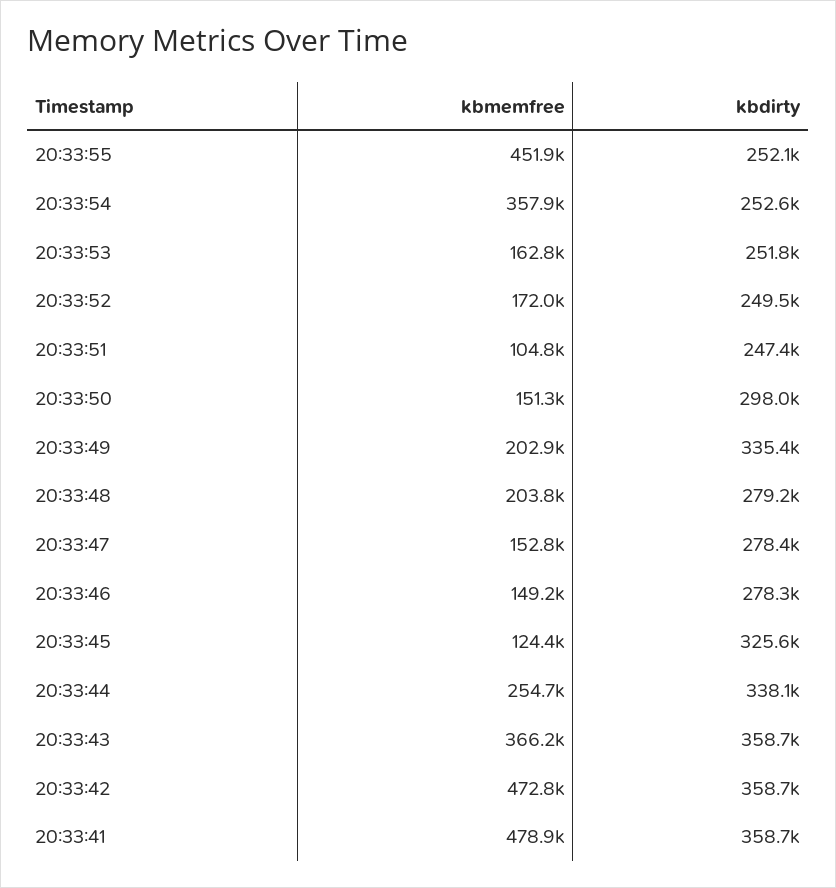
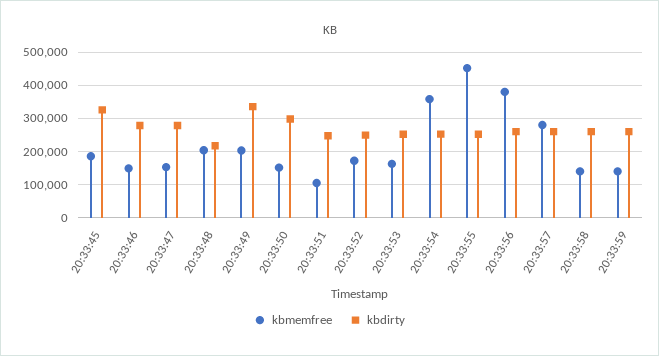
kbdirty, 20:33:48: 279200 -> 220000
kbmemfree, 20:33:45: 124400 -> 180000
kbmemfree, 20:33:44: 254700 -> none
kbdirty, 20:33:44: 338100 -> none
kbmemfree, 20:33:43: 366200 -> none
kbdirty, 20:33:43: 358700 -> none
kbmemfree, 20:33:42: 472800 -> none
kbdirty, 20:33:42: 358700 -> none
kbmemfree, 20:33:41: 478900 -> none
kbdirty, 20:33:41: 358700 -> none
kbmemfree, 20:33:56: none -> 380000
kbdirty, 20:33:56: none -> 260000
kbmemfree, 20:33:57: none -> 280000
kbdirty, 20:33:57: none -> 260000
kbmemfree, 20:33:58: none -> 140000
kbdirty, 20:33:58: none -> 260000
kbmemfree, 20:33:59: none -> 140000
kbdirty, 20:33:59: none -> 260000

